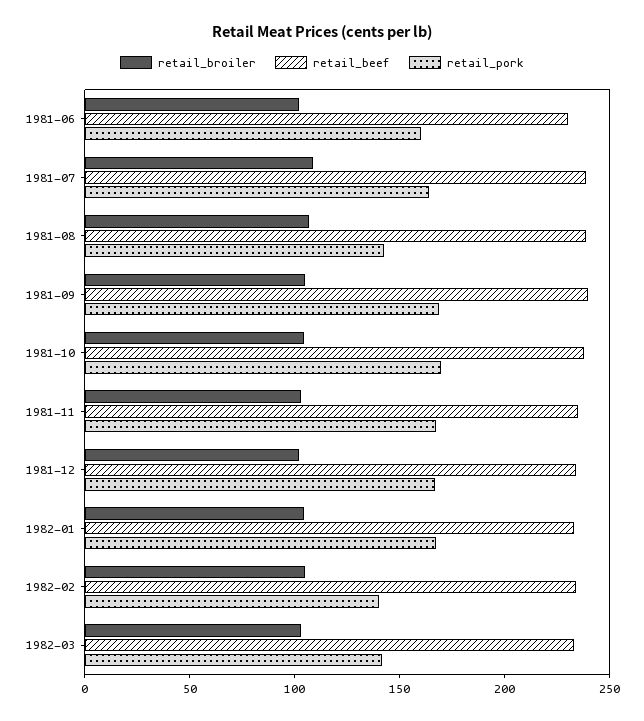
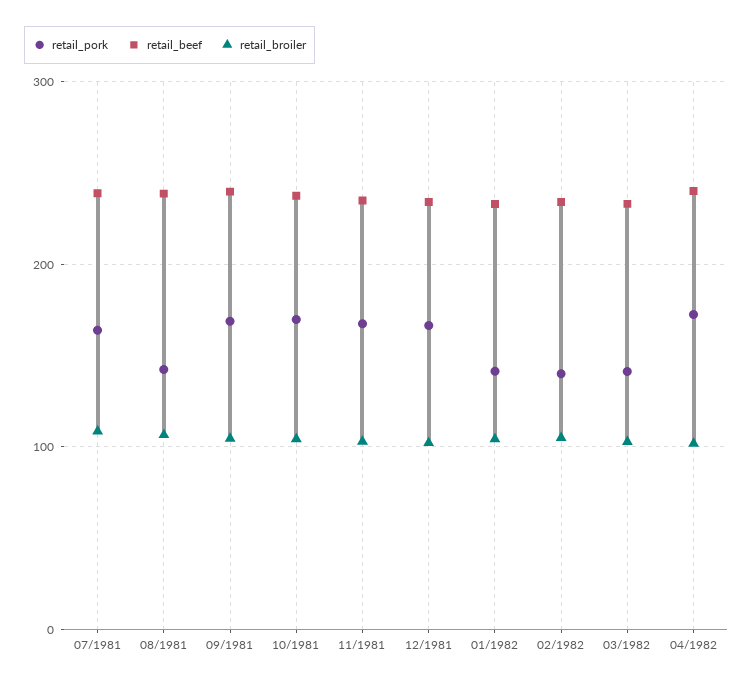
retail_broiler, 1981-06: 100 -> none
retail_beef, 1981-06: 230 -> none
retail_pork, 1981-06: 160 -> none
retail_pork, 1982-01: 170 -> 140
retail_pork, 04/1982: none -> 170
retail_beef, 04/1982: none -> 240
retail_broiler, 04/1982: none -> 100

